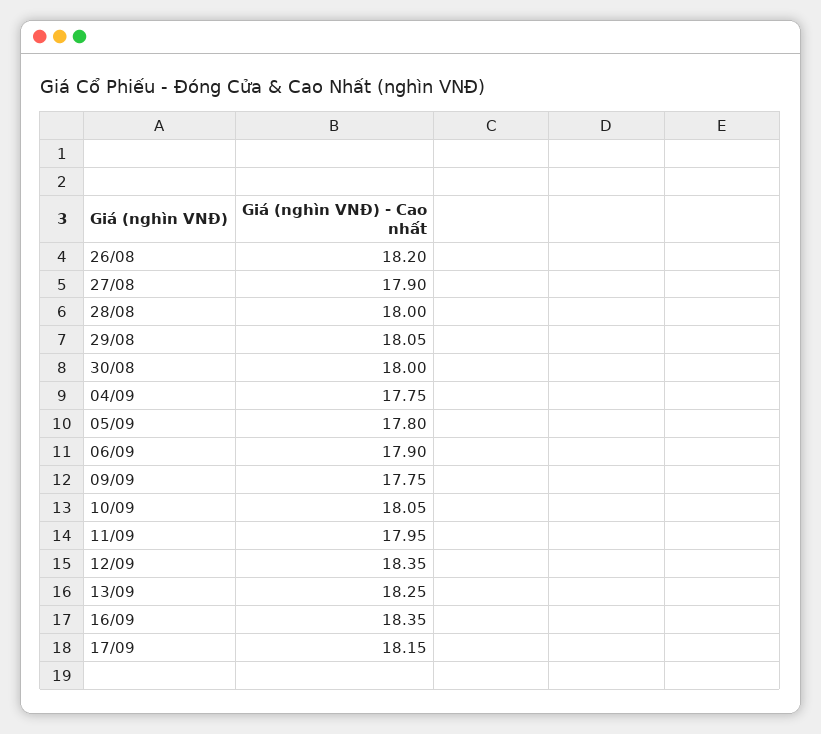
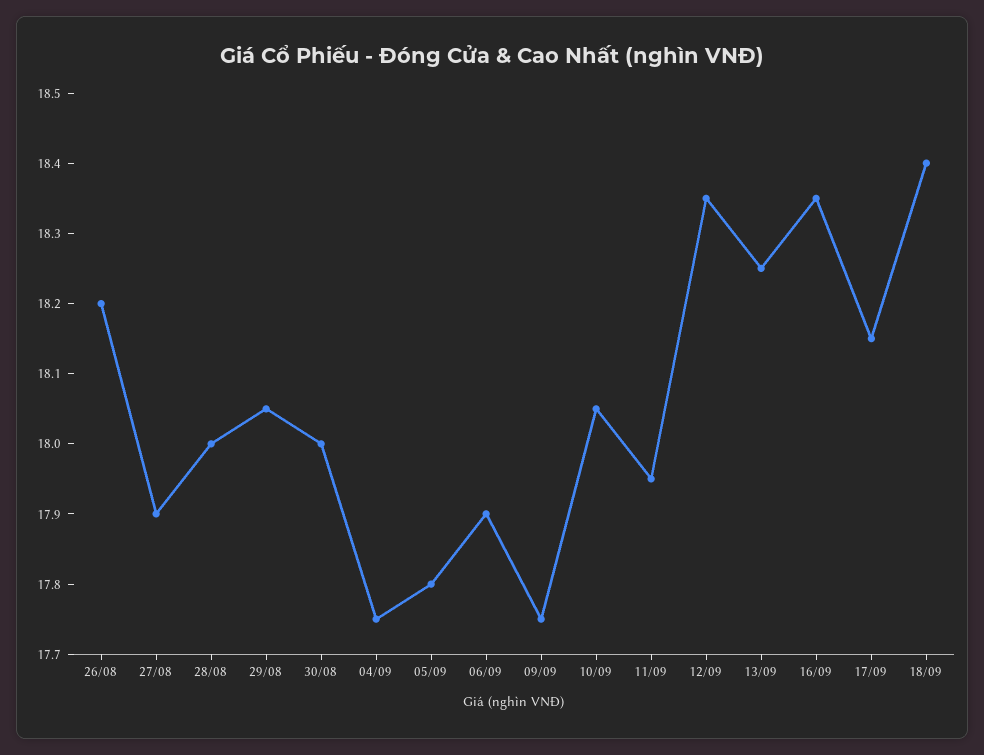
18/09: none -> 18.4

